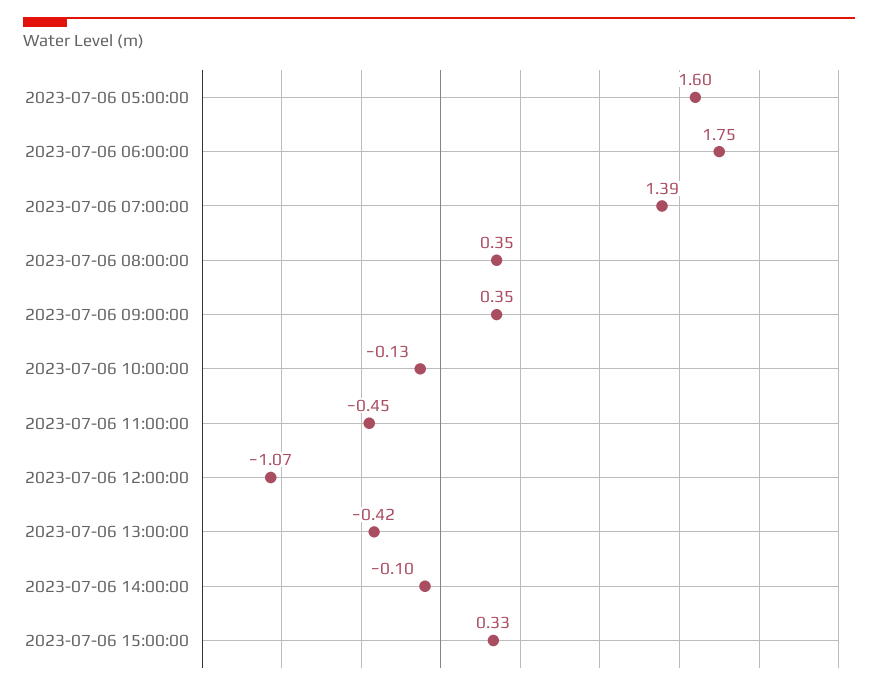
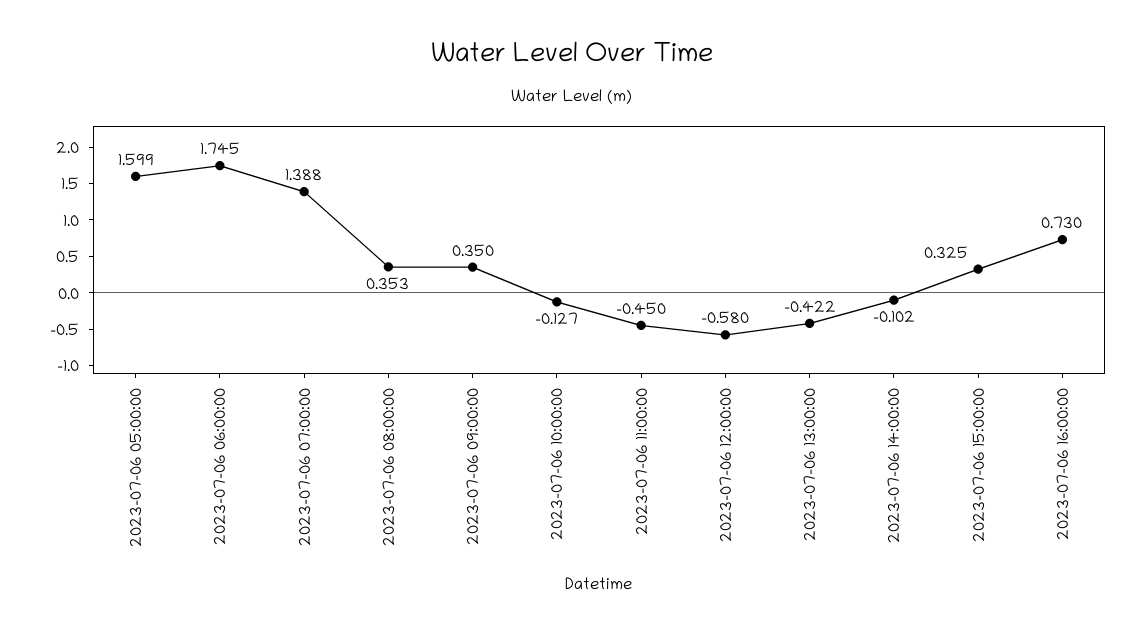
2023-07-06 12:00:00: -1.07 -> -0.58
2023-07-06 16:00:00: none -> 0.73

